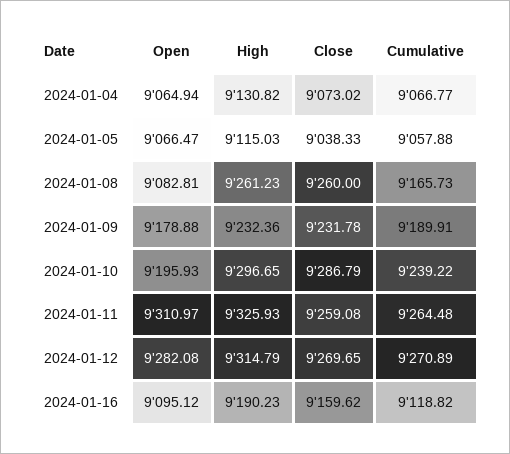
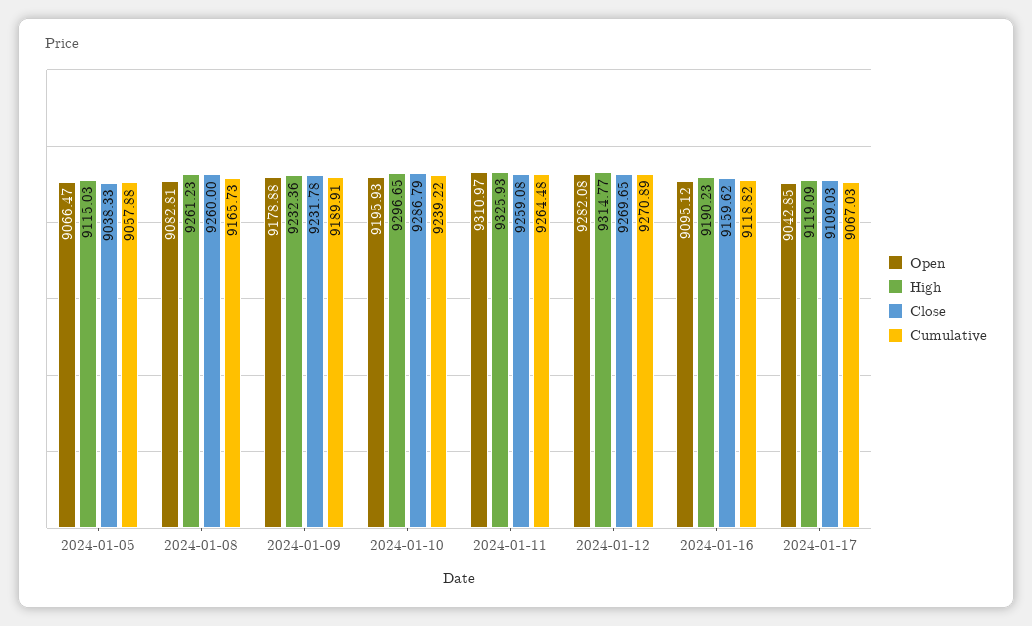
Open, 2024-01-04: 9064.94 -> none
High, 2024-01-04: 9130.82 -> none
Close, 2024-01-04: 9073.02 -> none
Cumulative, 2024-01-04: 9066.77 -> none
High, 2024-01-12: 9314.79 -> 9314.77
Open, 2024-01-17: none -> 9042.85
High, 2024-01-17: none -> 9119.09
Close, 2024-01-17: none -> 9109.03
Cumulative, 2024-01-17: none -> 9067.03

